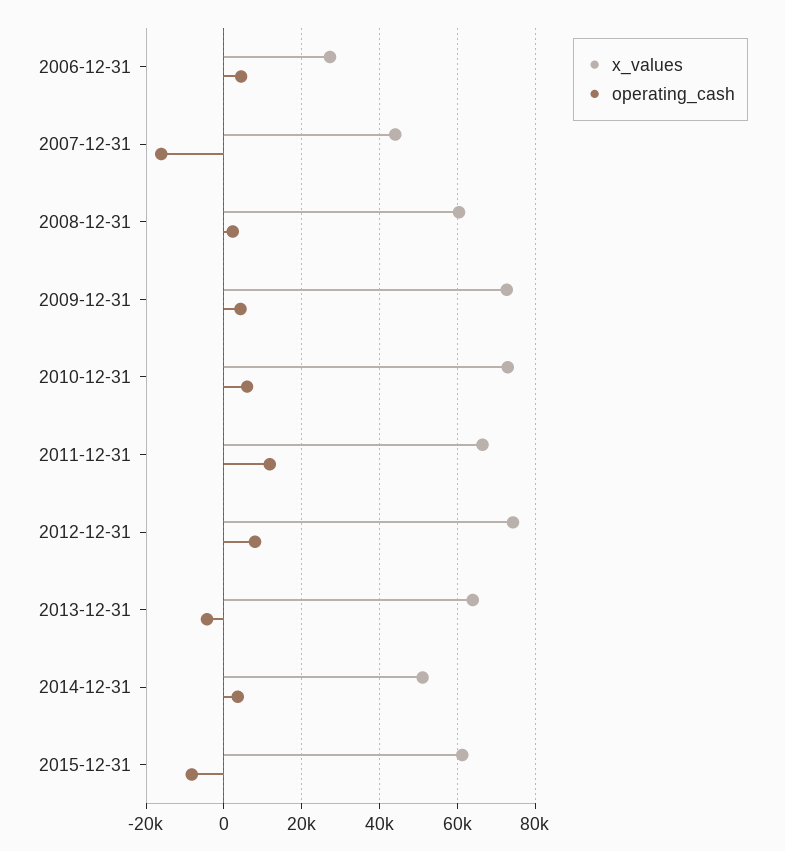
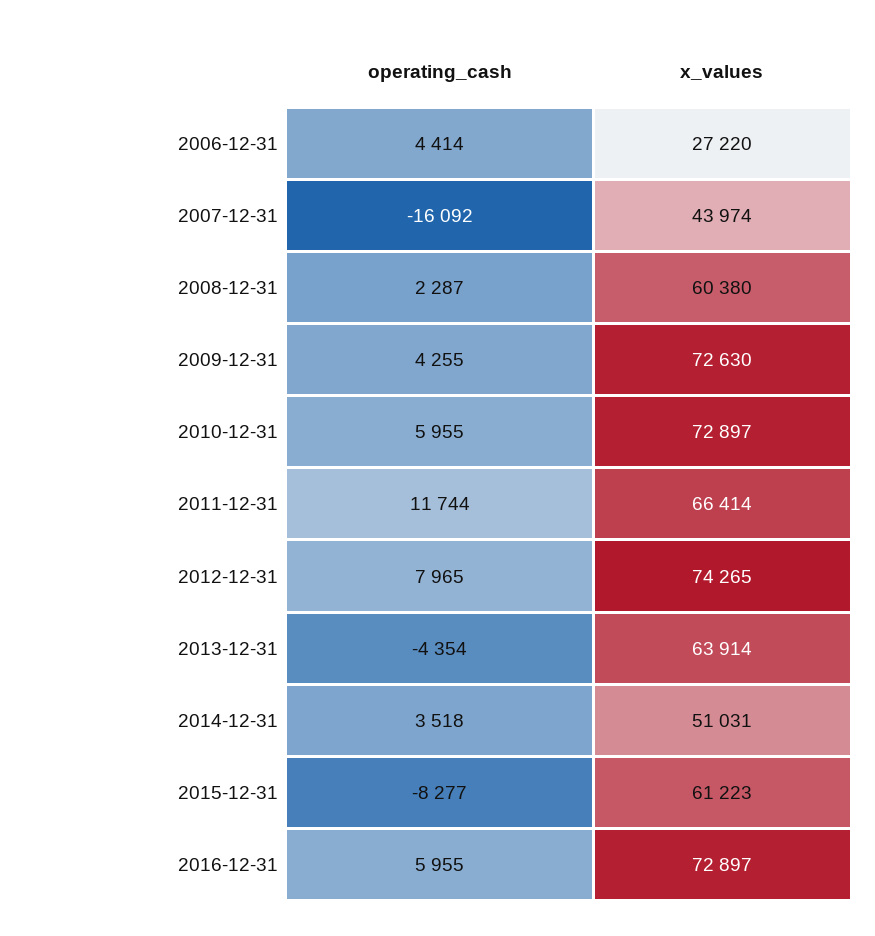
operating_cash, 2016-12-31: none -> 5955
x_values, 2016-12-31: none -> 72897

